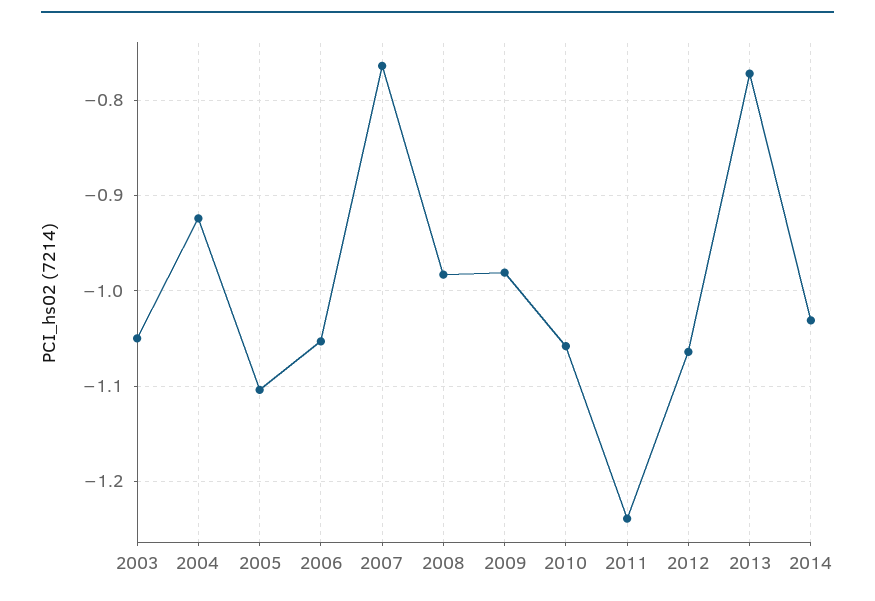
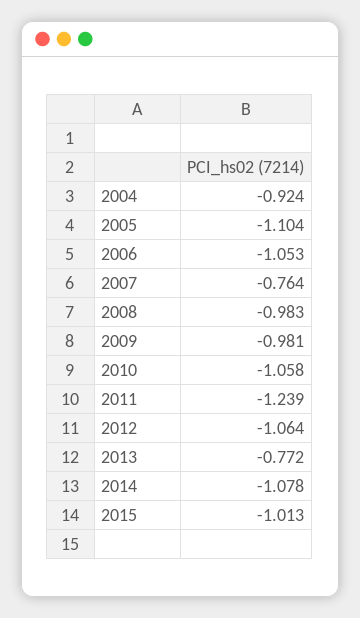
2003: -1.05 -> none
2014: -1.03 -> -1.078
2015: none -> -1.013

